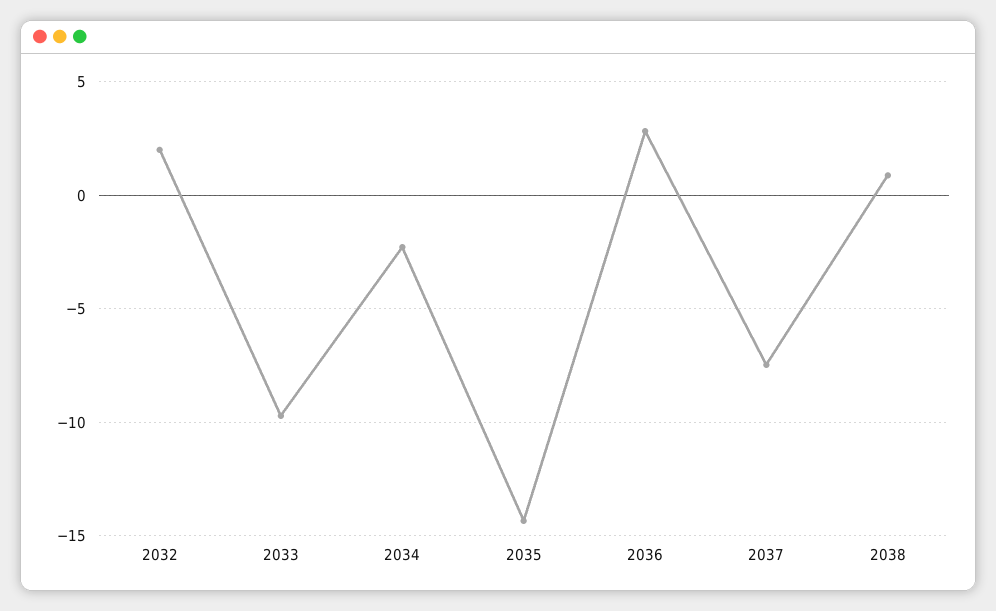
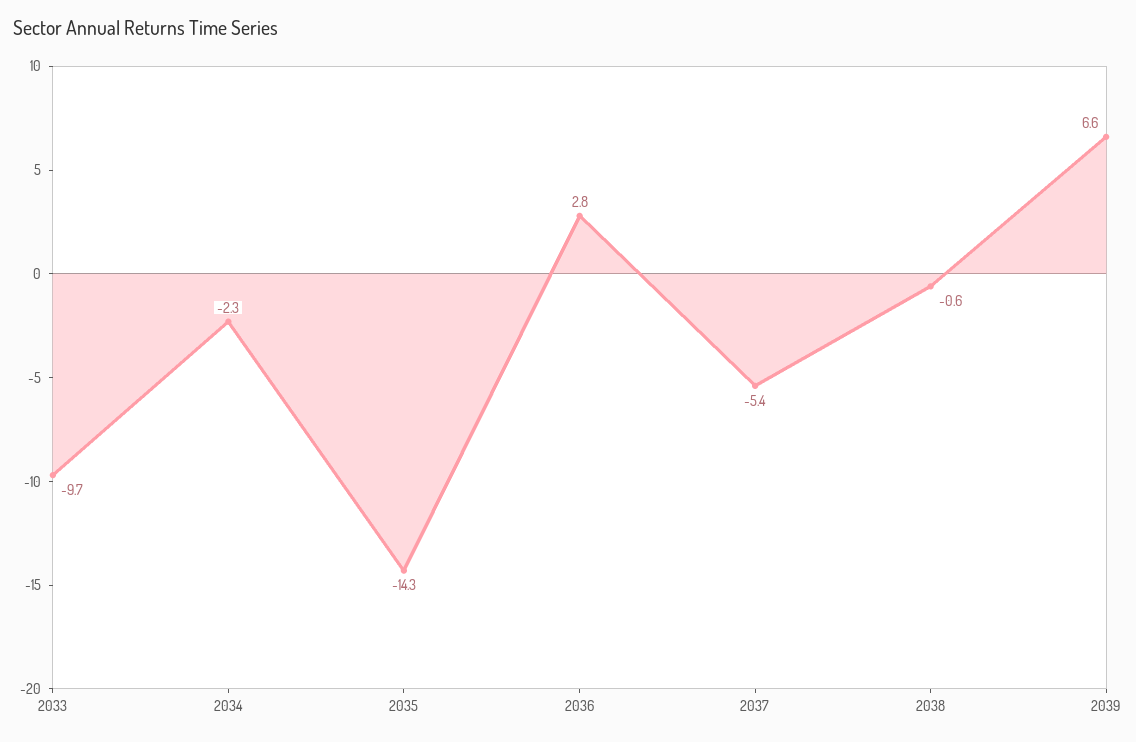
2032: 2 -> none
2037: -7.5 -> -5.4
2038: 1 -> -0.6
2039: none -> 6.6

